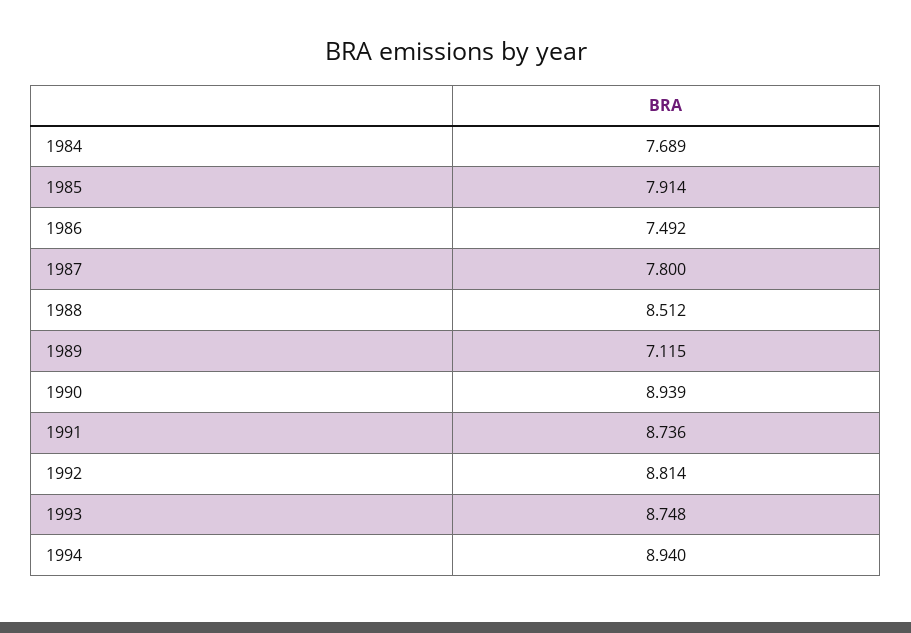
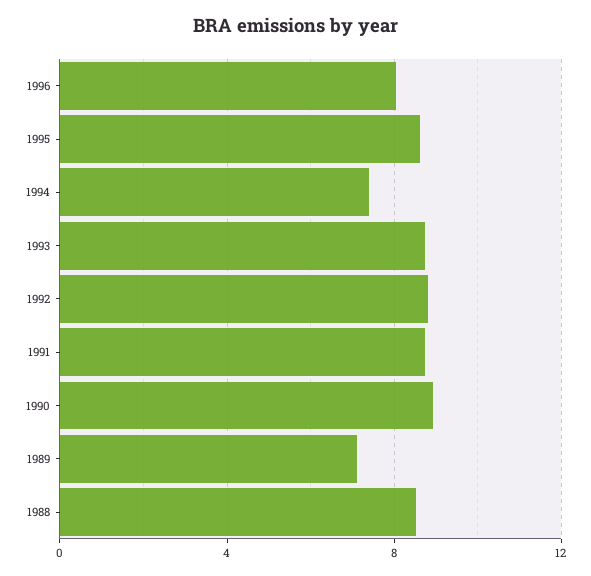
1984: 7.689 -> none
1985: 7.914 -> none
1986: 7.492 -> none
1987: 7.8 -> none
1994: 8.94 -> 7.5
1996: none -> 8
1995: none -> 8.5

